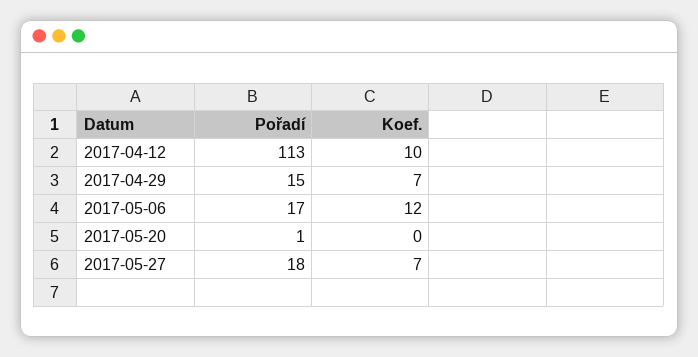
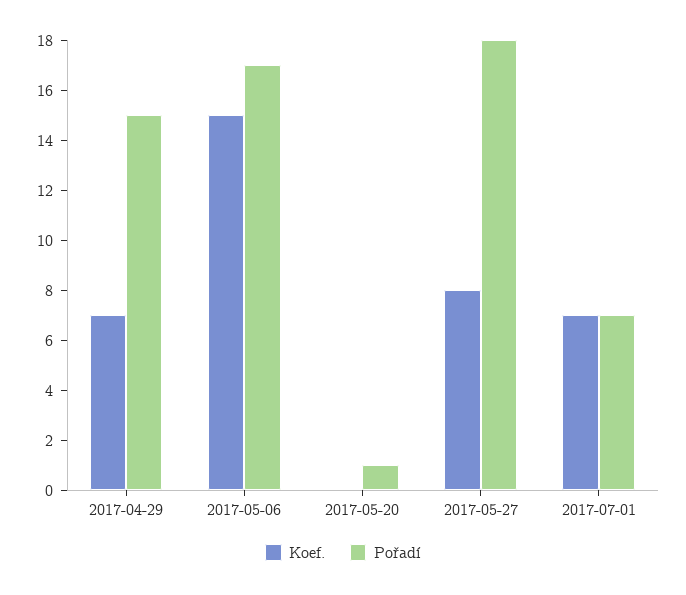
Pořadí, 2017-04-12: 113 -> none
Koef., 2017-04-12: 10 -> none
Koef., 2017-05-06: 12 -> 15
Koef., 2017-05-27: 7 -> 8
Koef., 2017-07-01: none -> 7
Pořadí, 2017-07-01: none -> 7

